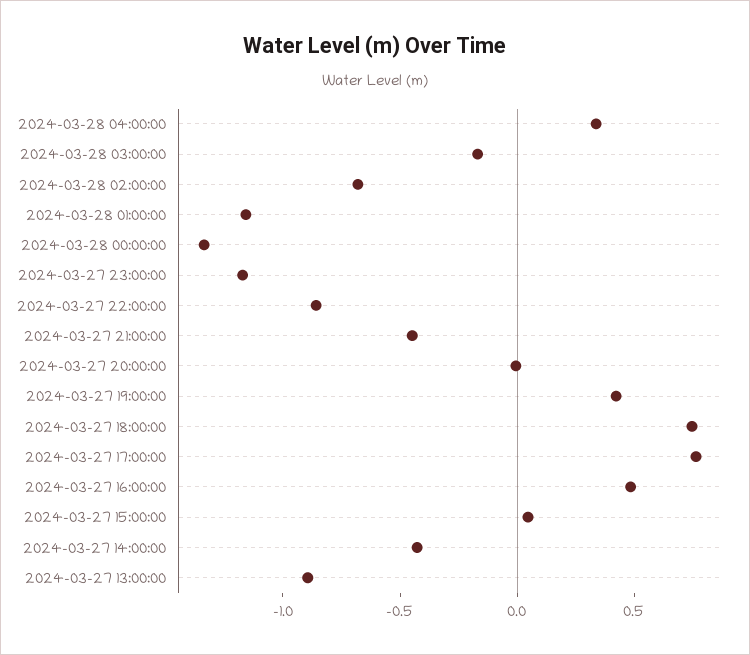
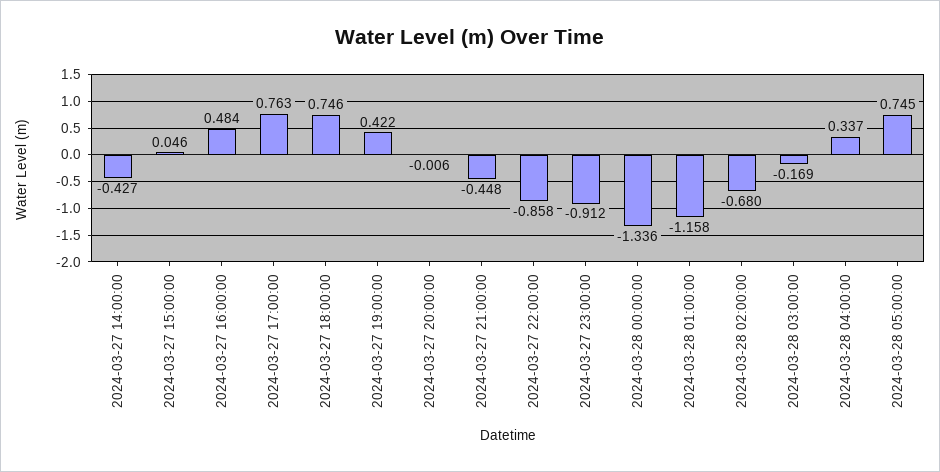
2024-03-27 23:00:00: -1.2 -> -0.912
2024-03-27 13:00:00: -0.9 -> none
2024-03-28 05:00:00: none -> 0.745

